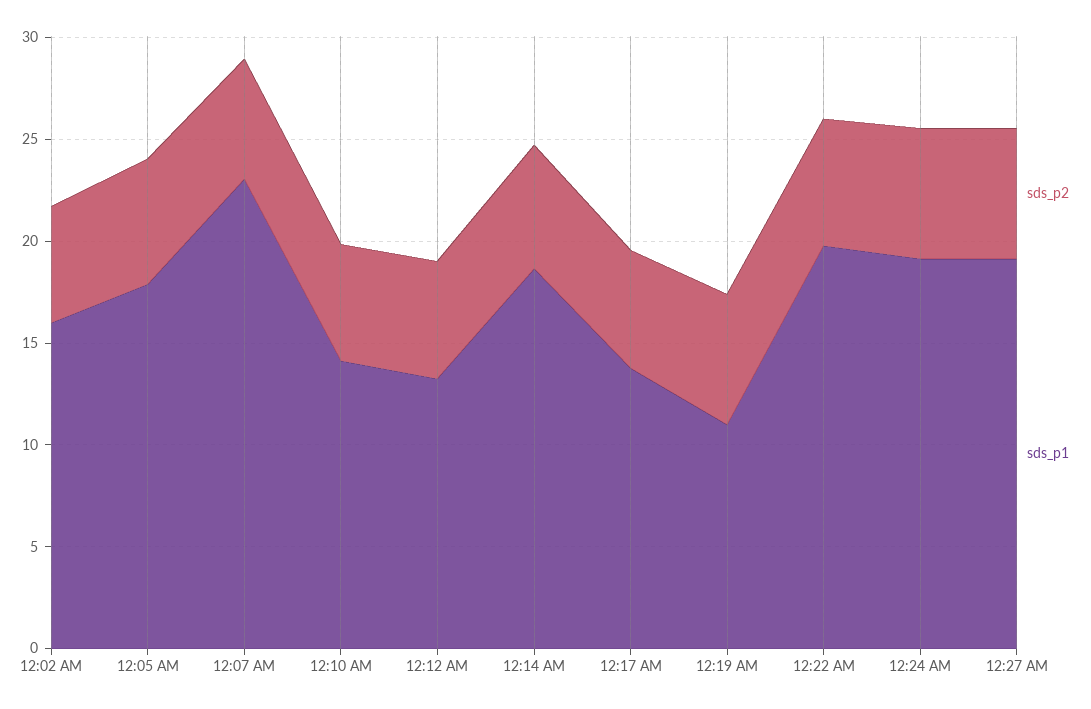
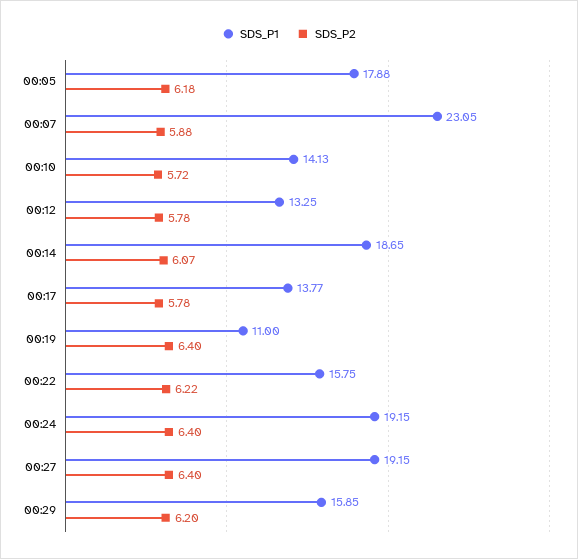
sds_p2, 12:02 AM: 6 -> none
sds_p1, 12:02 AM: 16 -> none
sds_p1, 12:22 AM: 20 -> 15.75
sds_p1, 00:29: none -> 15.85
sds_p2, 00:29: none -> 6.2

